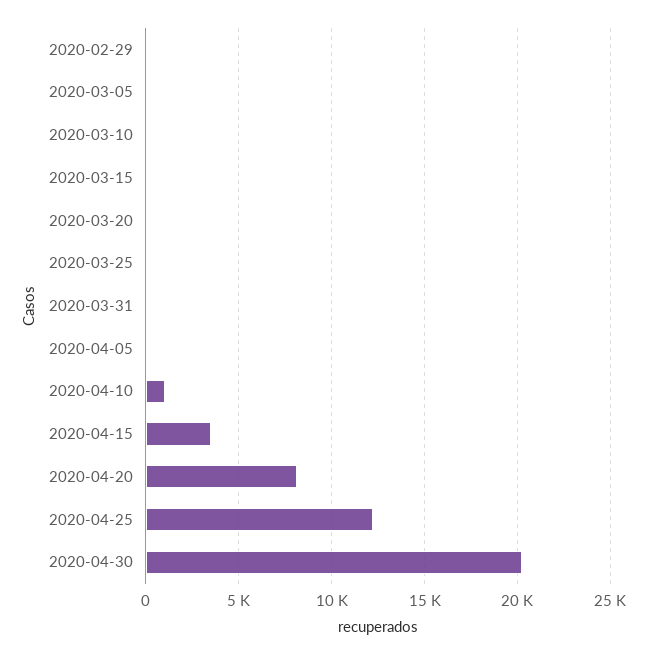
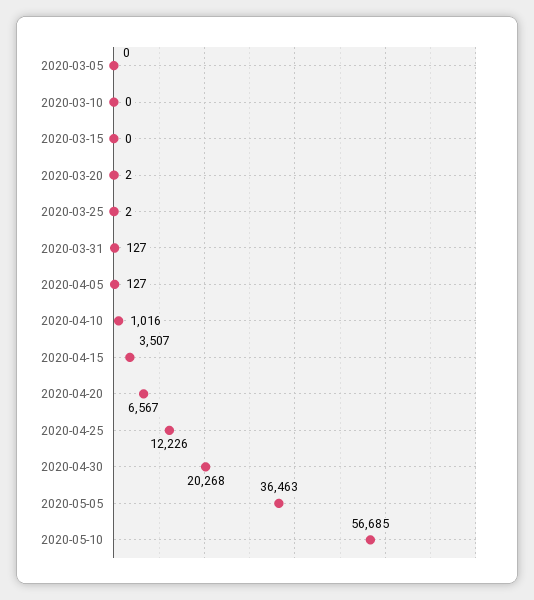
2020-02-29: 0 -> none
2020-04-20: 8000 -> 6567
2020-05-05: none -> 36463
2020-05-10: none -> 56685

